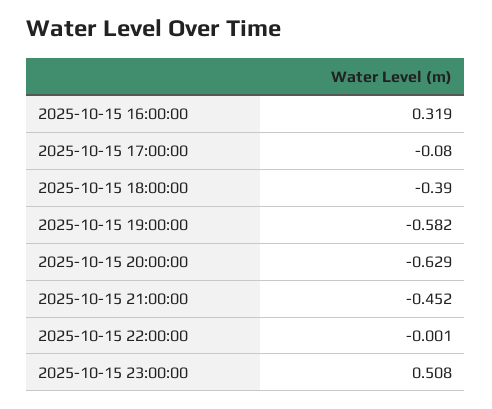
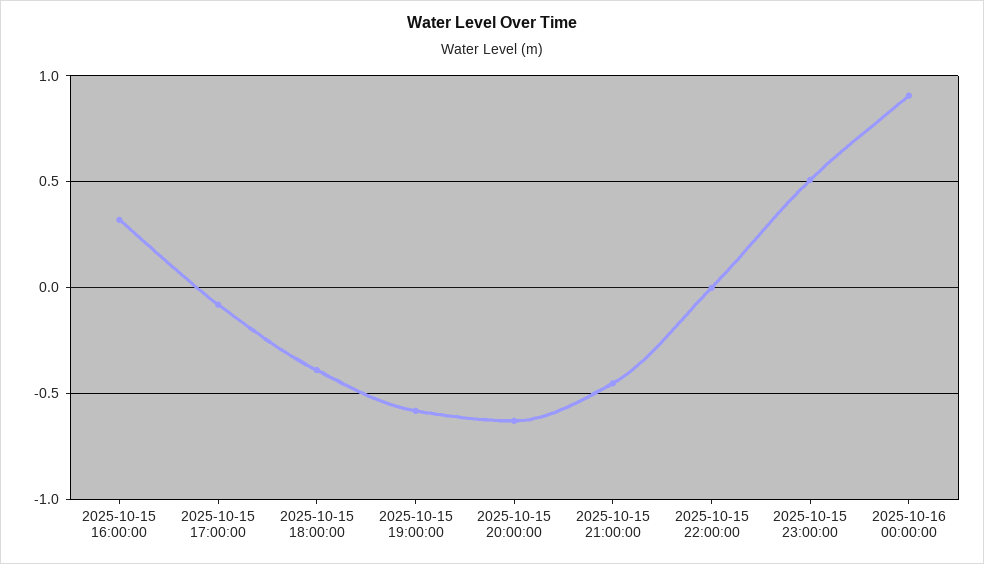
2025-10-16 00:00:00: none -> 0.9

